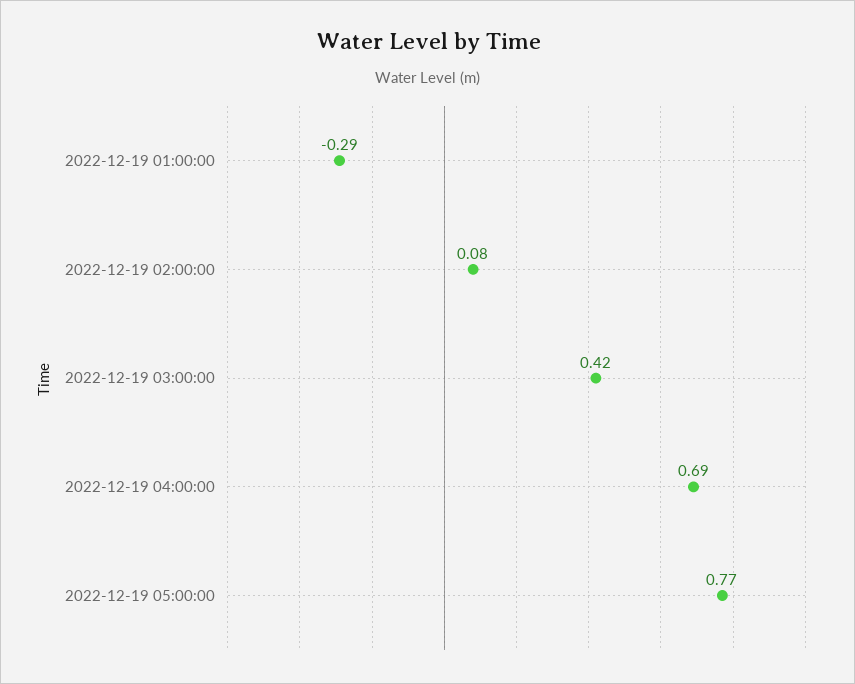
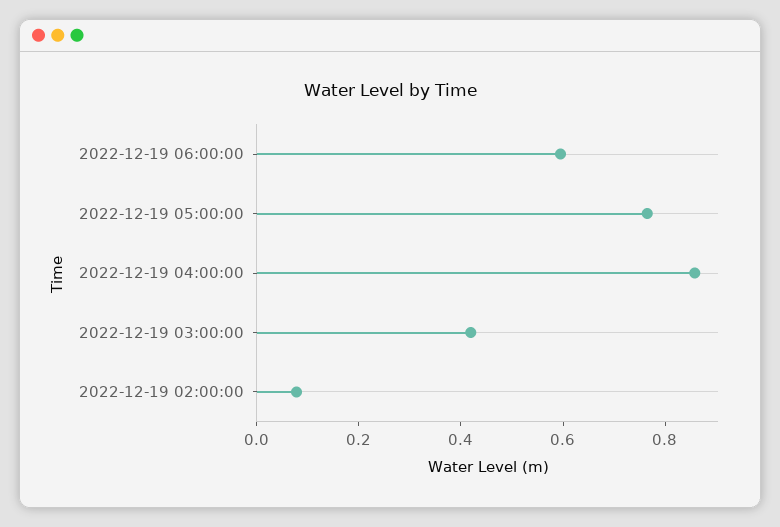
2022-12-19 01:00:00: -0.29 -> none
2022-12-19 04:00:00: 0.69 -> 0.85
2022-12-19 06:00:00: none -> 0.6

